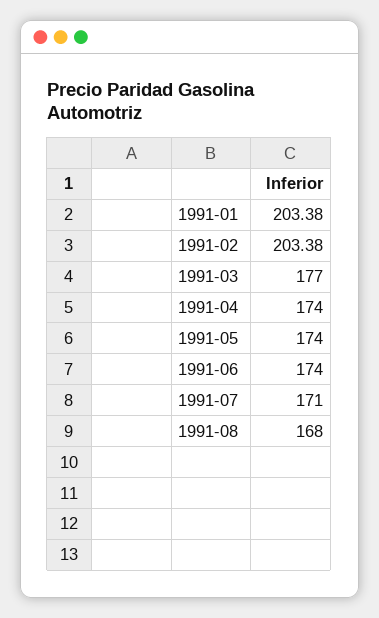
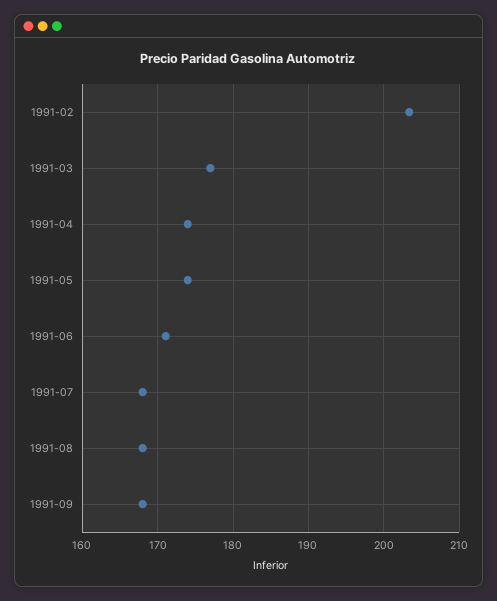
1991-01: 203.38 -> none
1991-06: 174 -> 171
1991-07: 171 -> 168
1991-09: none -> 168

